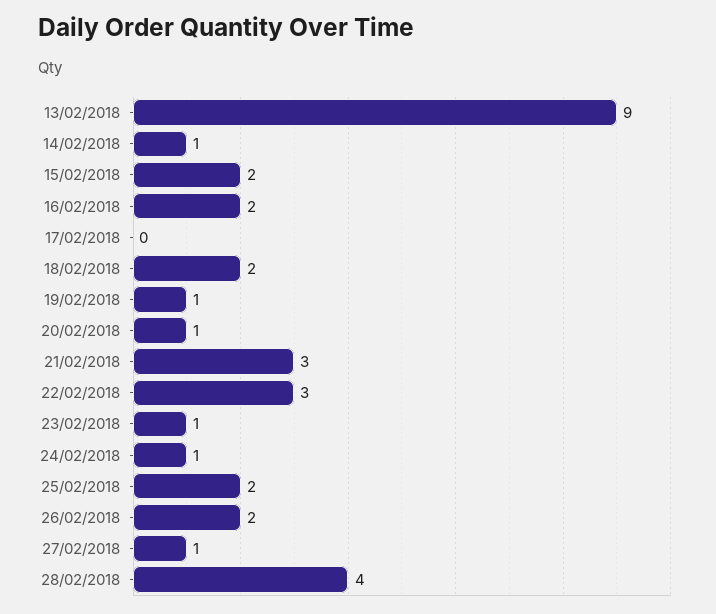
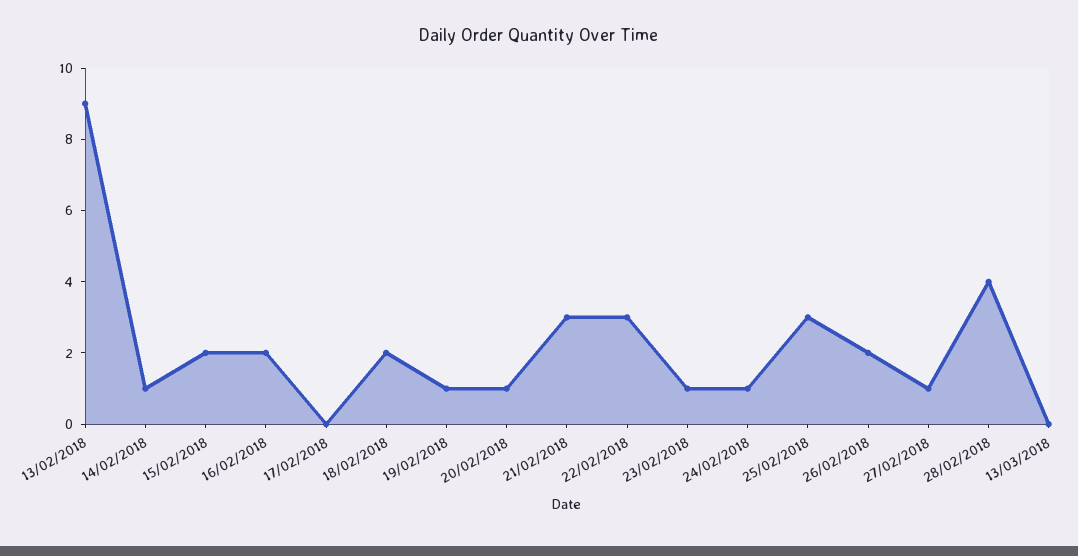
25/02/2018: 2 -> 3
13/03/2018: none -> 0

